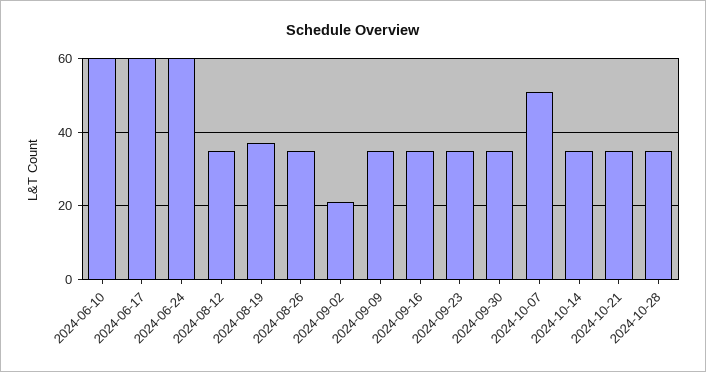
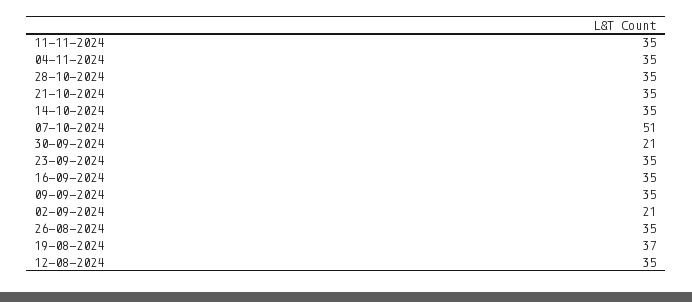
2024-06-10: 60 -> none
2024-06-17: 60 -> none
2024-06-24: 60 -> none
2024-09-30: 35 -> 21
11-11-2024: none -> 35
04-11-2024: none -> 35

